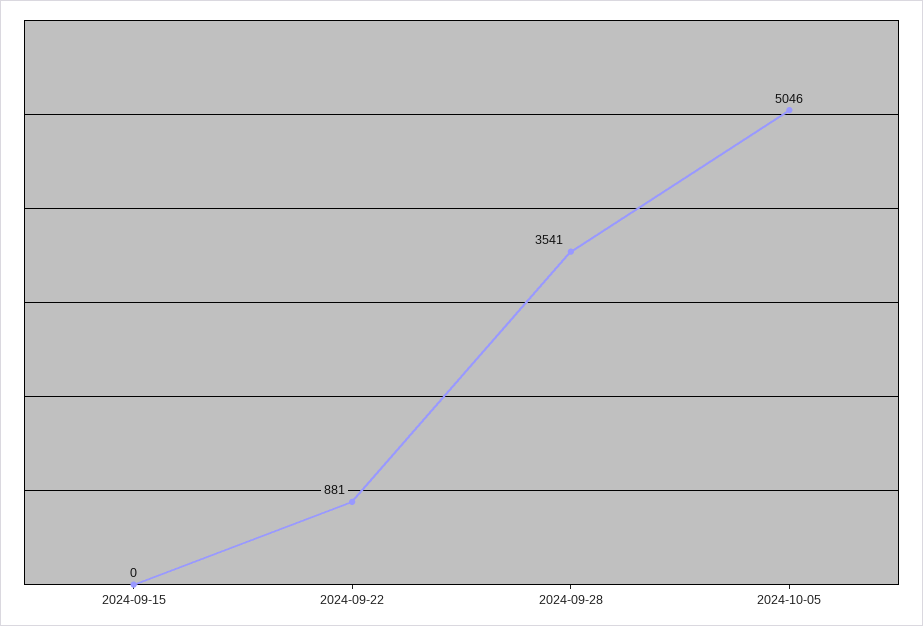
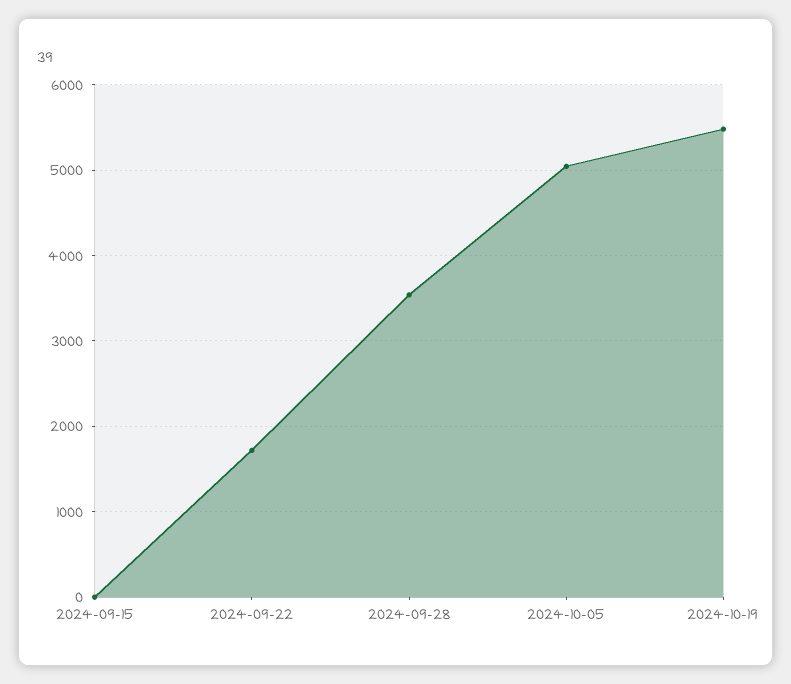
2024-09-22: 881 -> 1700
2024-10-19: none -> 5500

